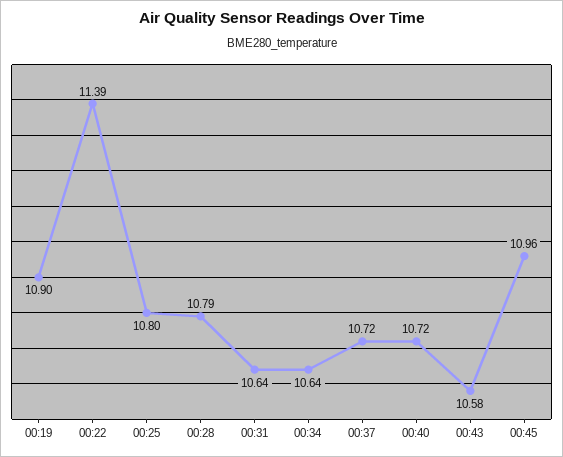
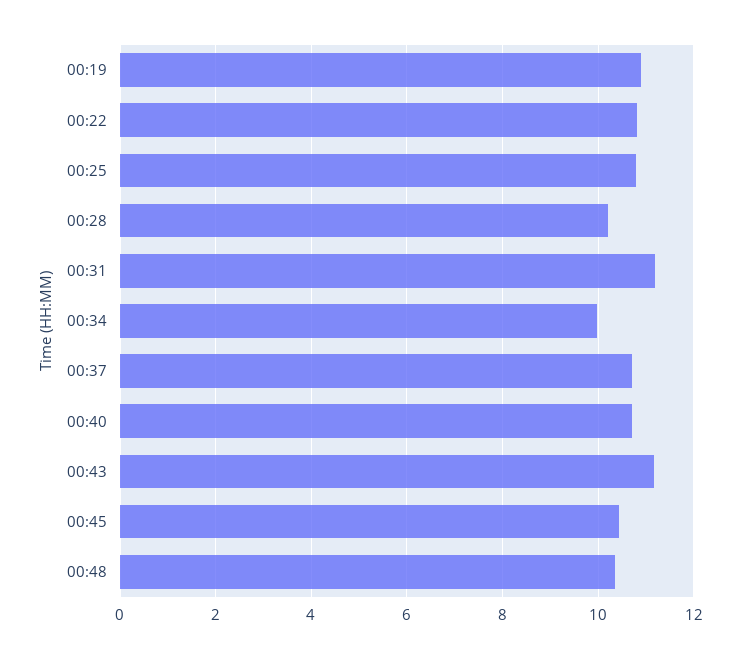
00:22: 11.39 -> 10.8
00:28: 10.79 -> 10.2
00:31: 10.64 -> 11.2
00:34: 10.64 -> 10
00:43: 10.58 -> 11.2
00:45: 10.96 -> 10.4
00:48: none -> 10.4

